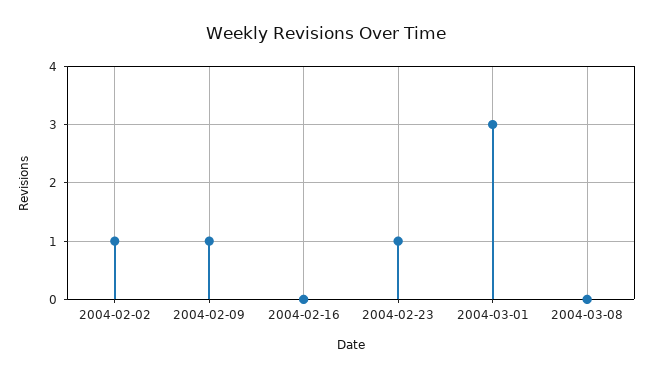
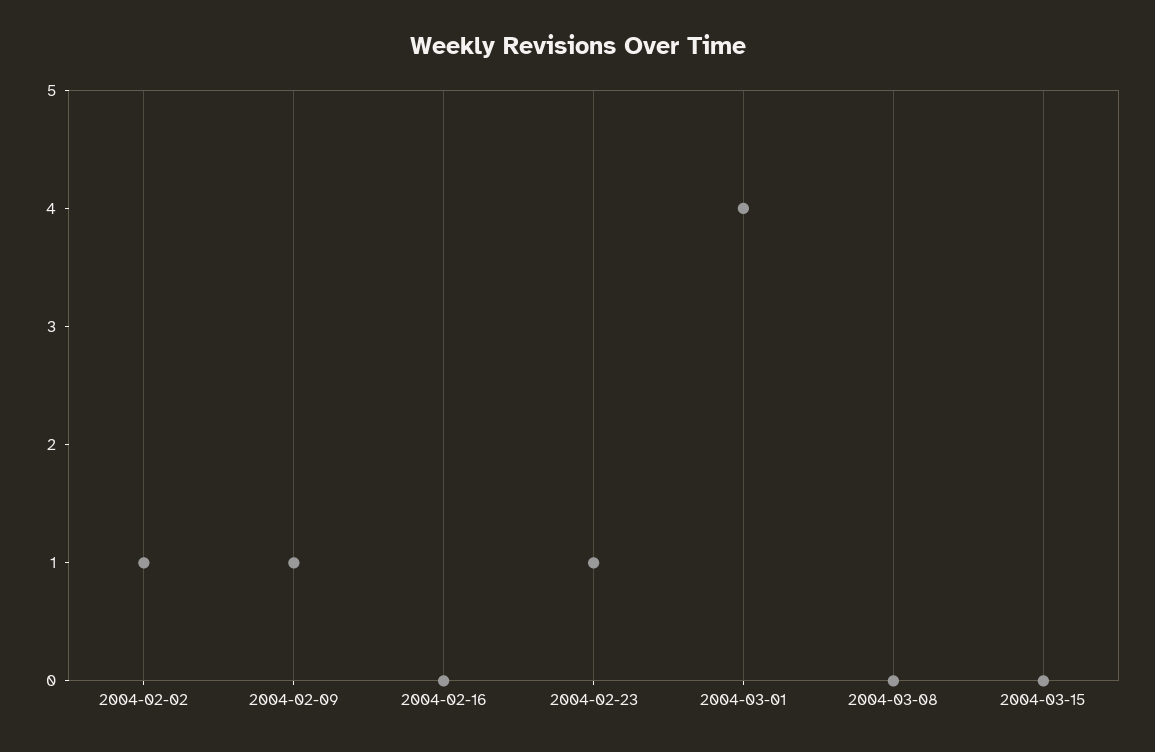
2004-03-01: 3 -> 4
2004-03-15: none -> 0

